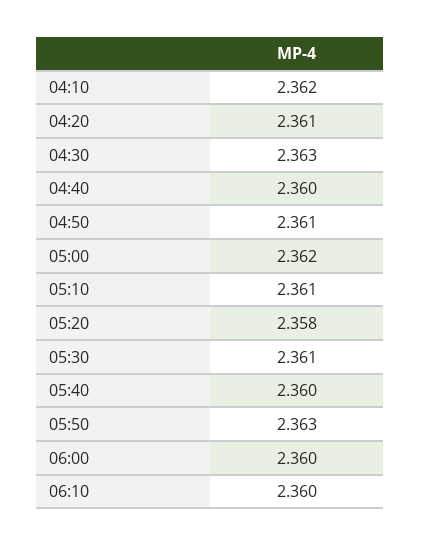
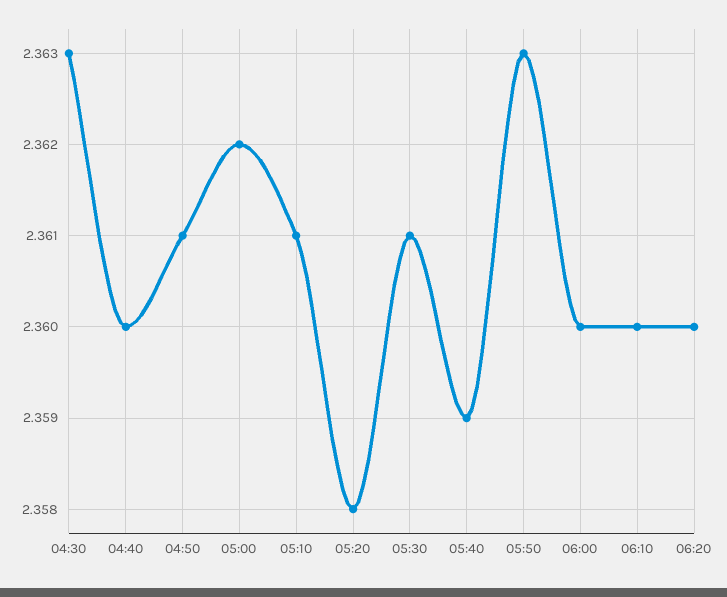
04:10: 2.362 -> none
04:20: 2.361 -> none
05:40: 2.36 -> 2.359
06:20: none -> 2.36

